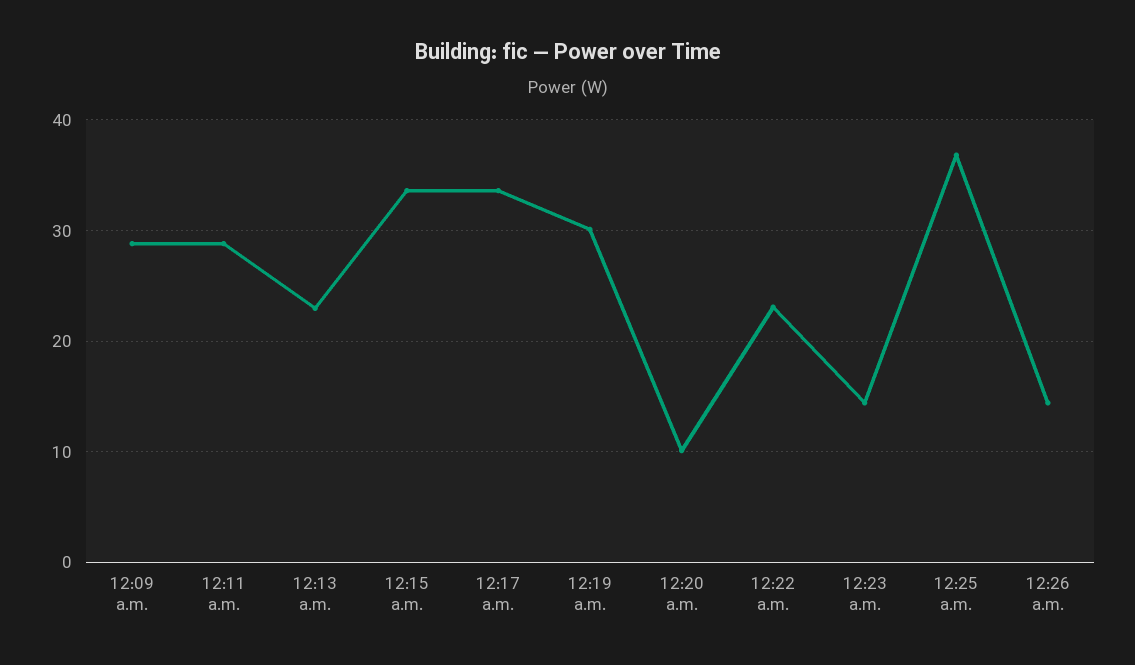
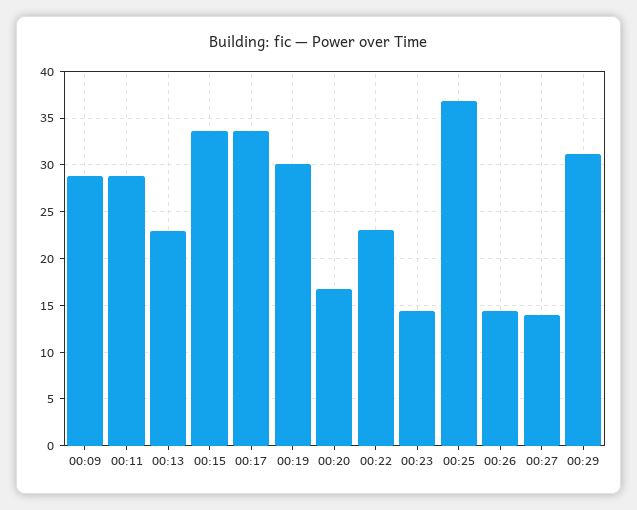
12:20 a.m.: 10 -> 17
00:27: none -> 14
00:29: none -> 31

